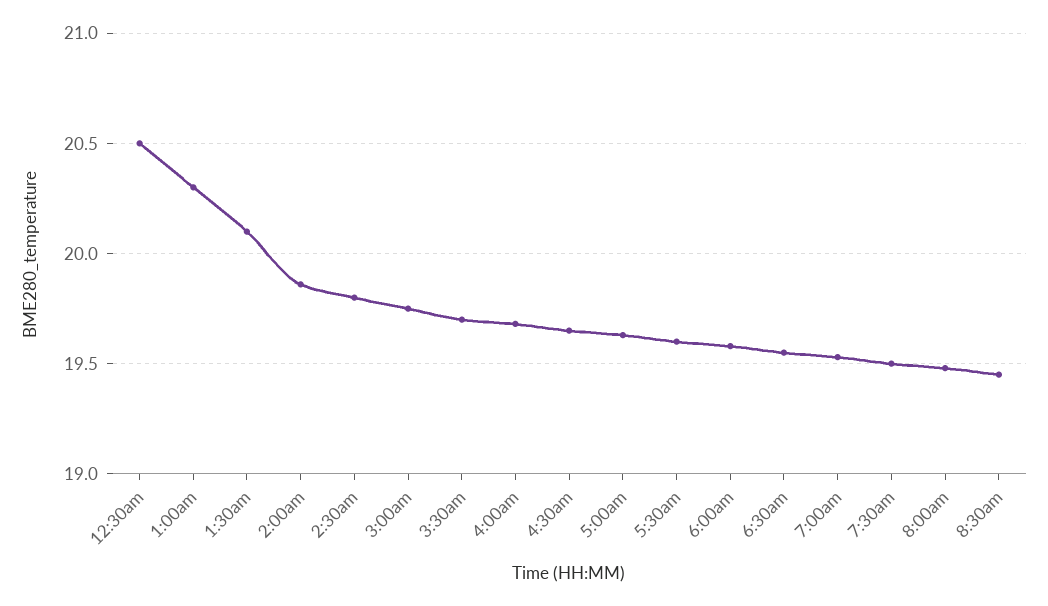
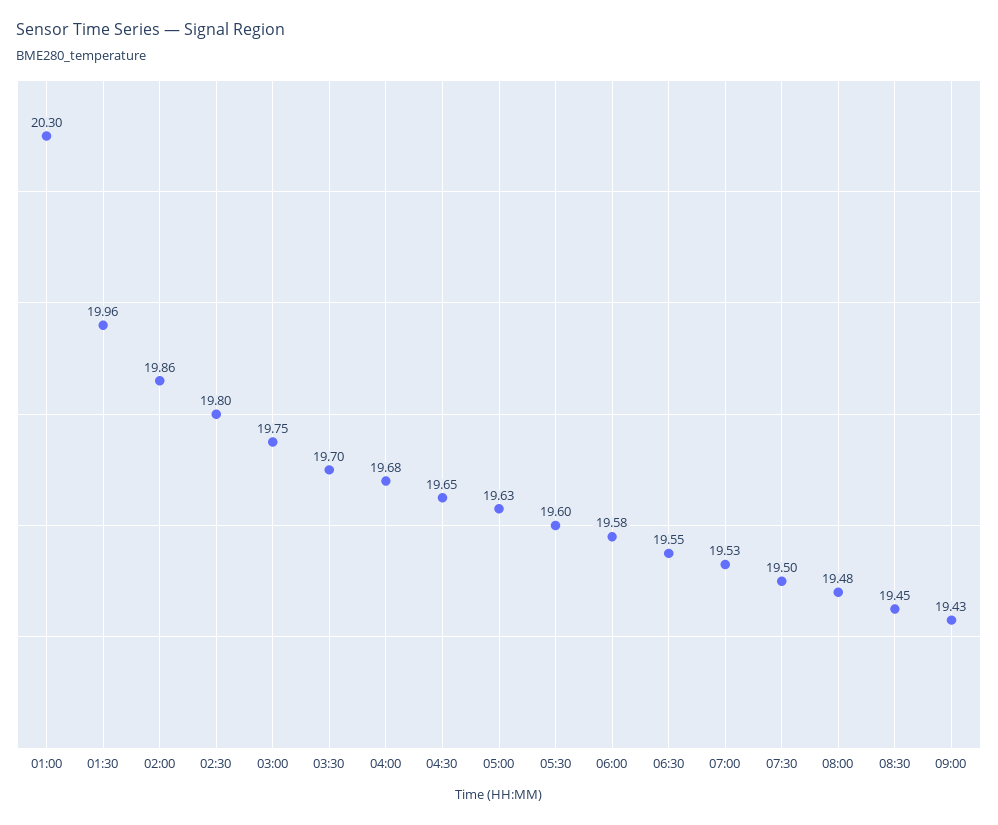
12:30am: 20.5 -> none
1:30am: 20.1 -> 19.96
09:00: none -> 19.43

